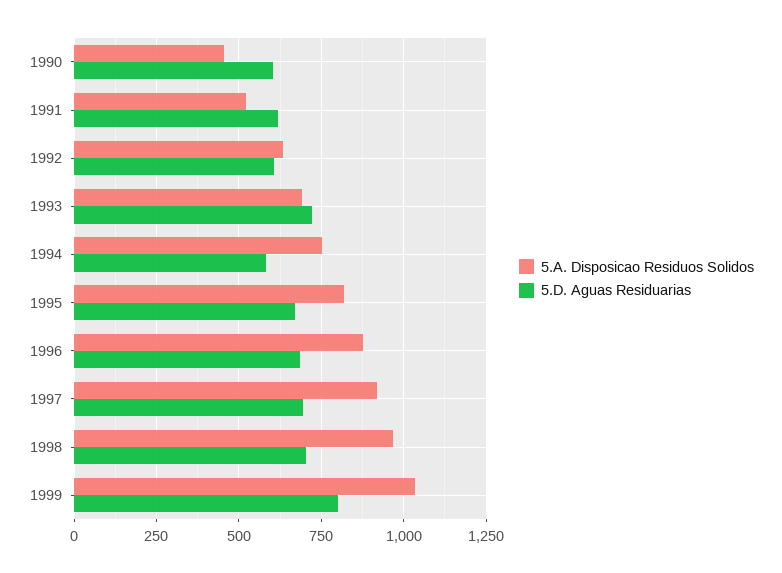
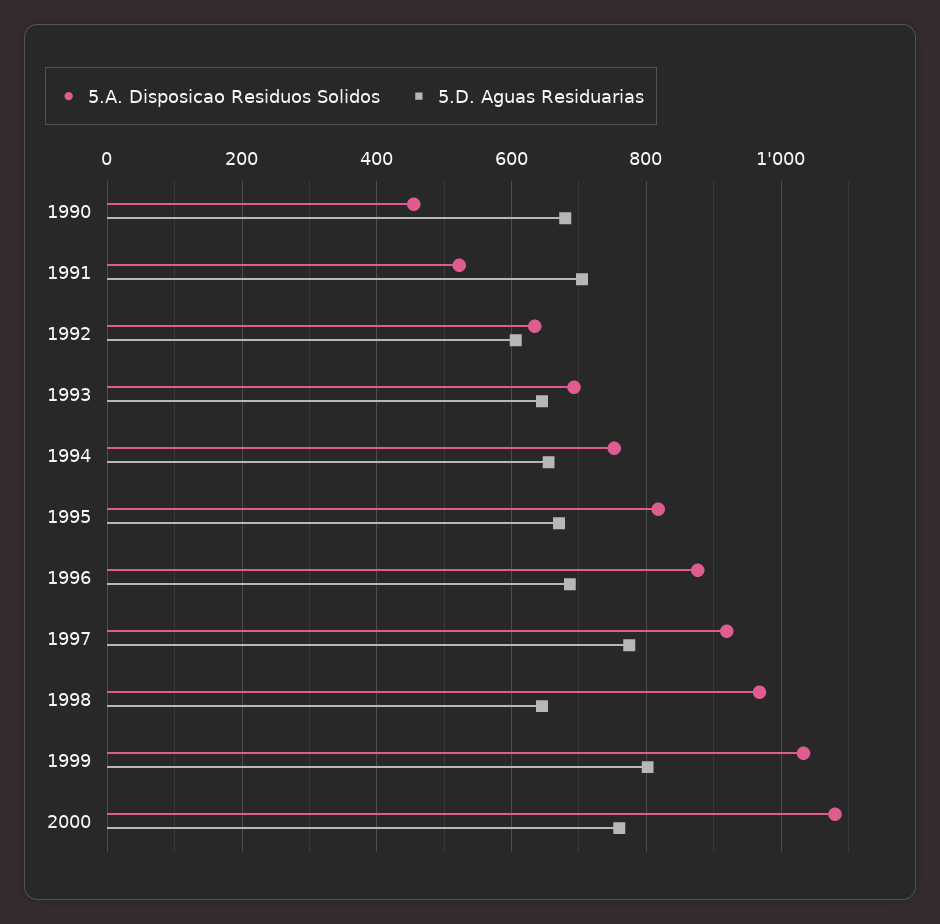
5.D. Aguas Residuarias, 1990: 600 -> 680
5.D. Aguas Residuarias, 1991: 625 -> 700
5.D. Aguas Residuarias, 1993: 725 -> 640
5.D. Aguas Residuarias, 1994: 575 -> 660
5.D. Aguas Residuarias, 1997: 700 -> 780
5.D. Aguas Residuarias, 1998: 700 -> 640
5.A. Disposicao Residuos Solidos, 2000: none -> 1080
5.D. Aguas Residuarias, 2000: none -> 760

